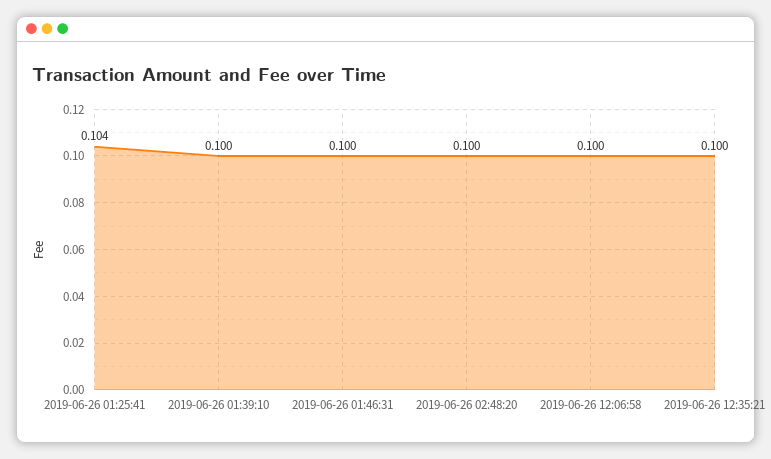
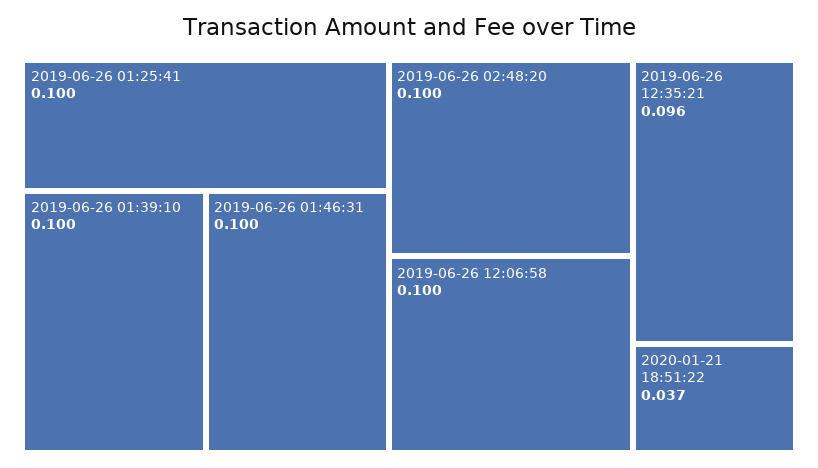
2019-06-26 01:25:41: 0.104 -> 0.1
2019-06-26 12:35:21: 0.1 -> 0.096
2020-01-21 18:51:22: none -> 0.037

